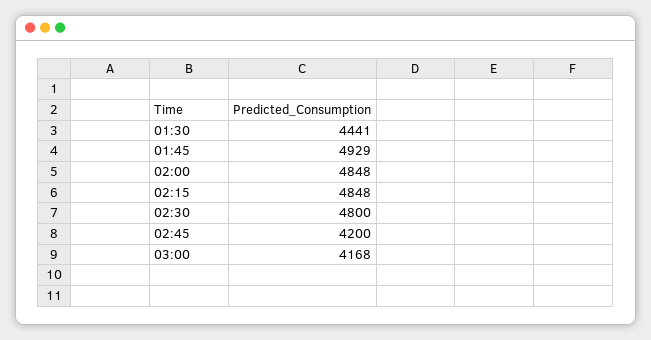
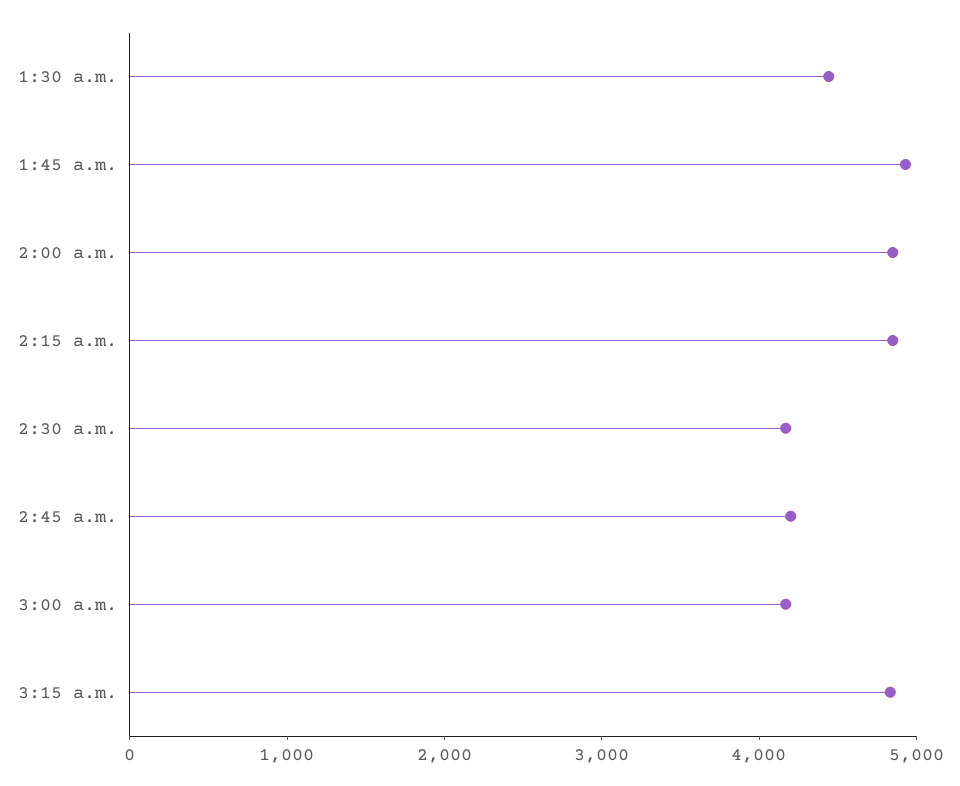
02:30: 4800 -> 4200
3:15 a.m.: none -> 4800

